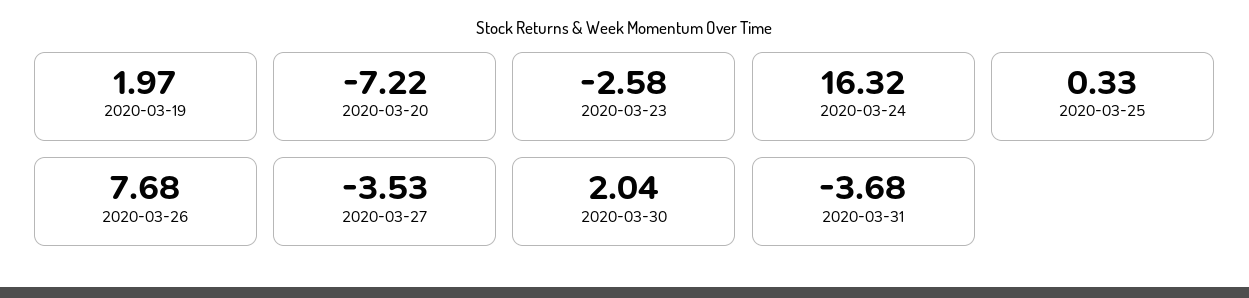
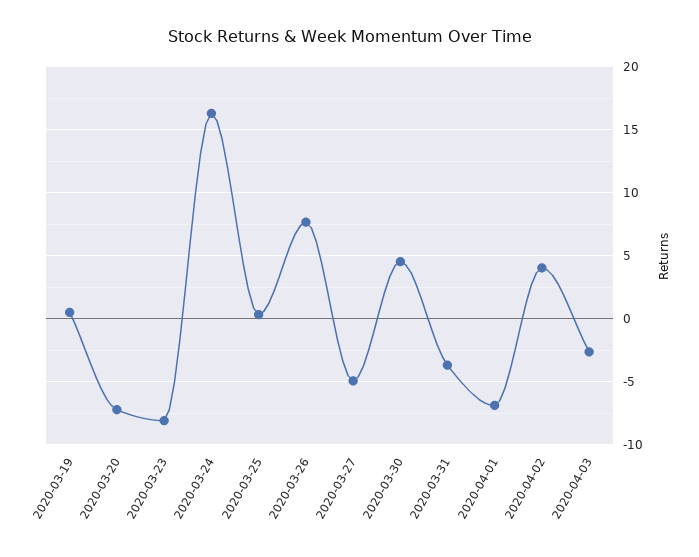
2020-03-19: 1.97 -> 0.5
2020-03-23: -2.58 -> -8
2020-03-27: -3.53 -> -5
2020-03-30: 2.04 -> 4.5
2020-04-01: none -> -7
2020-04-02: none -> 4
2020-04-03: none -> -2.5

